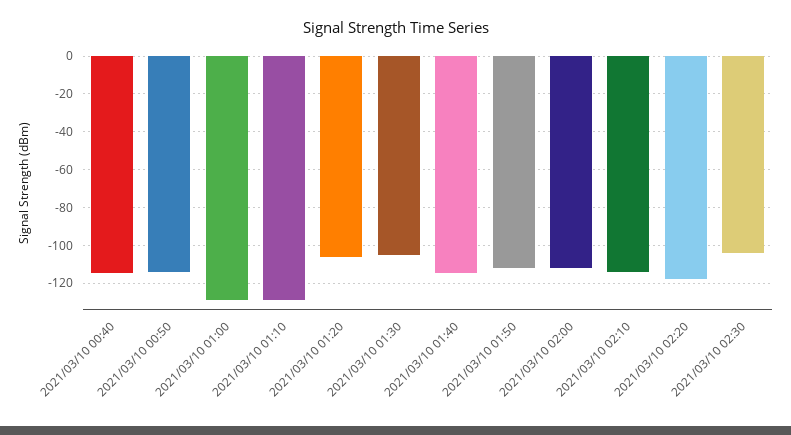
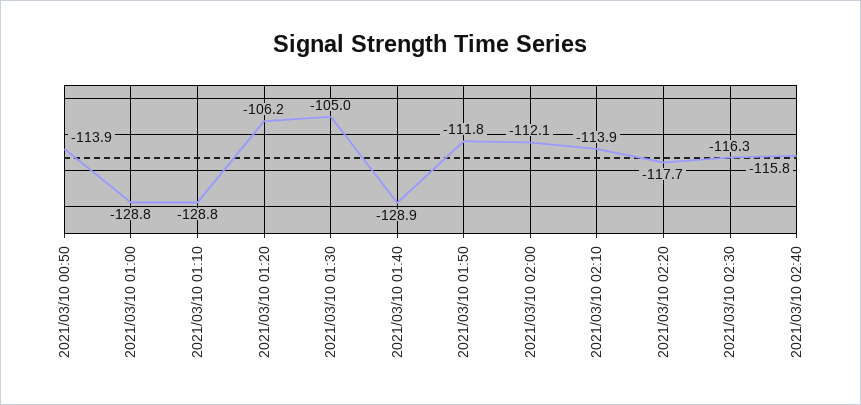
2021/03/10 00:40: -115 -> none
2021/03/10 01:40: -115 -> -128.9
2021/03/10 02:30: -105 -> -116.3
2021/03/10 02:40: none -> -115.8

